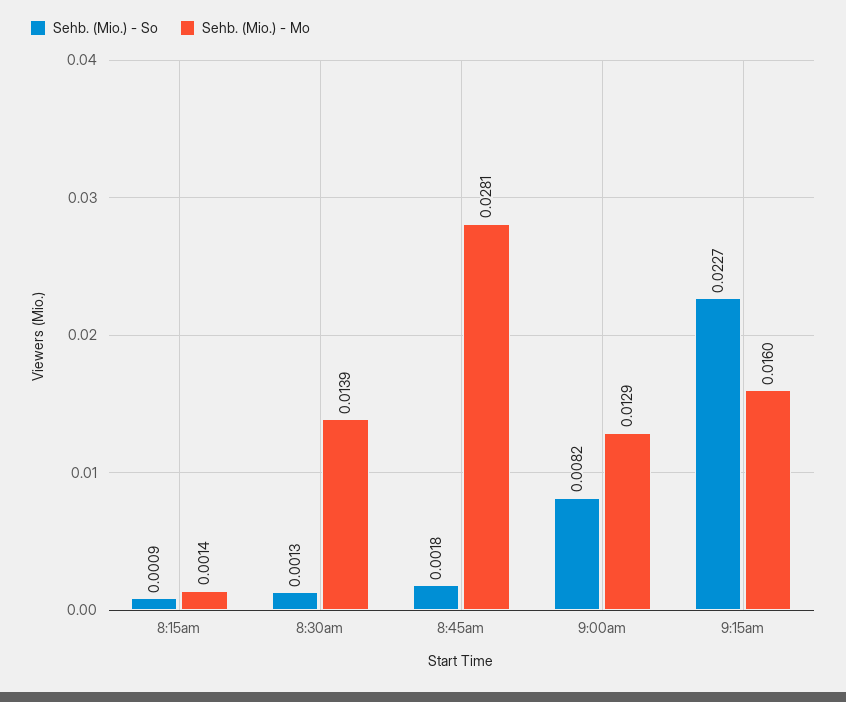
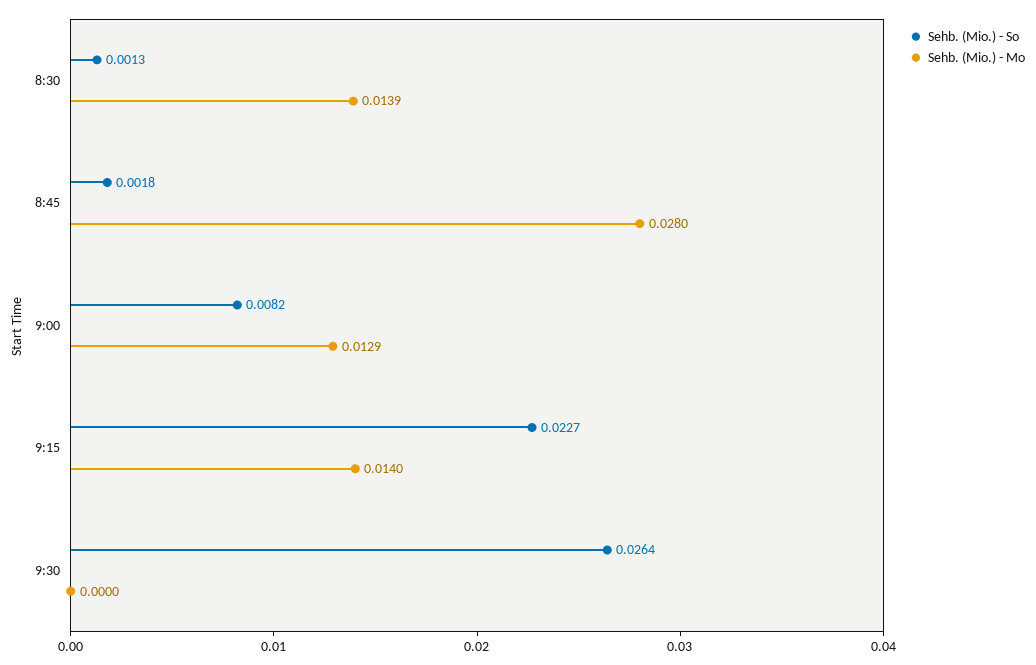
Sehb. (Mio.) - So, 8:15am: 0.0009 -> none
Sehb. (Mio.) - Mo, 8:15am: 0.0014 -> none
Sehb. (Mio.) - Mo, 8:45am: 0.0281 -> 0.028
Sehb. (Mio.) - Mo, 9:15am: 0.016 -> 0.014
Sehb. (Mio.) - So, 9:30: none -> 0.0264
Sehb. (Mio.) - Mo, 9:30: none -> 0

